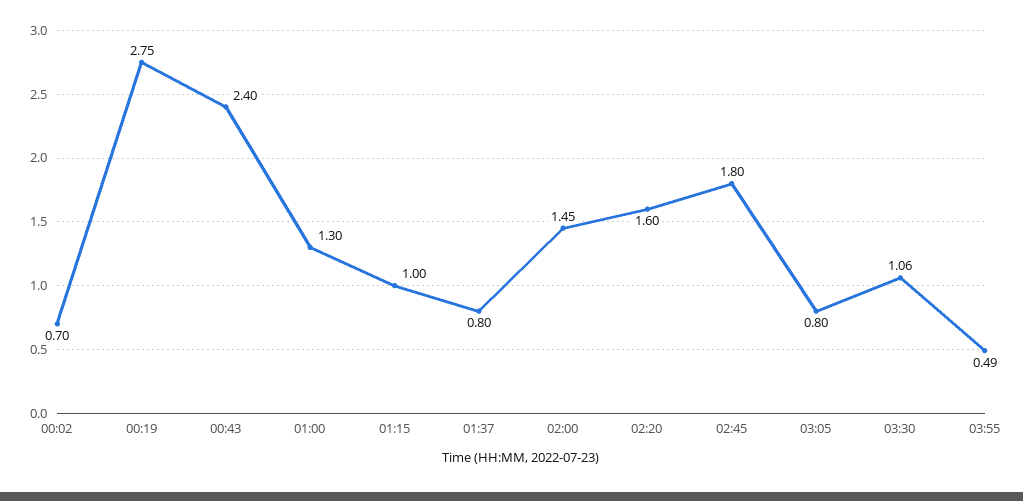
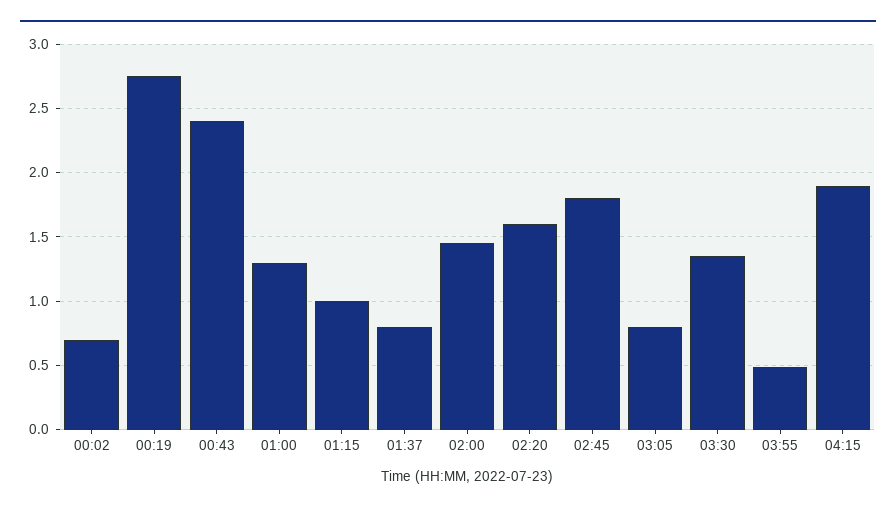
03:30: 1.06 -> 1.35
04:15: none -> 1.9

